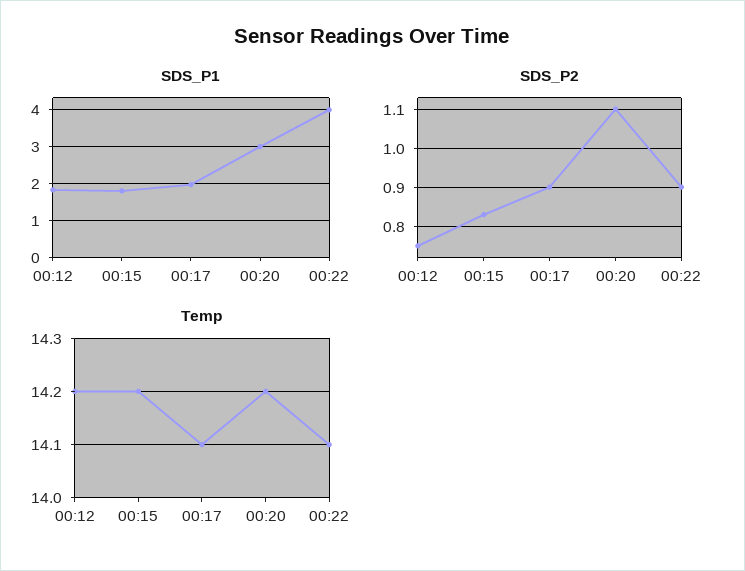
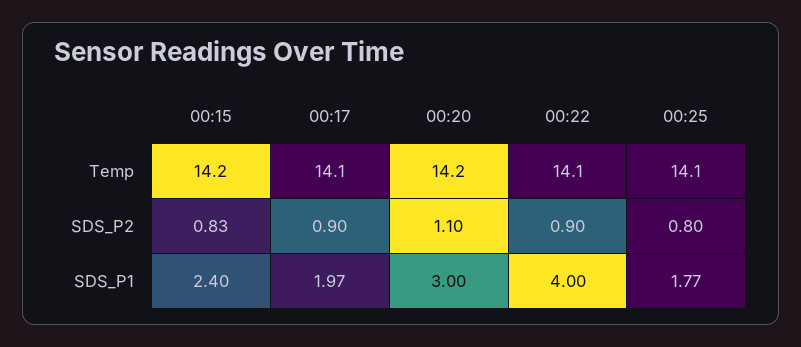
SDS_P1, 00:12: 1.8 -> none
SDS_P1, 00:15: 1.8 -> 2.4
SDS_P2, 00:12: 0.75 -> none
Temp, 00:12: 14.2 -> none
Temp, 00:25: none -> 14.1
SDS_P2, 00:25: none -> 0.8
SDS_P1, 00:25: none -> 1.77

